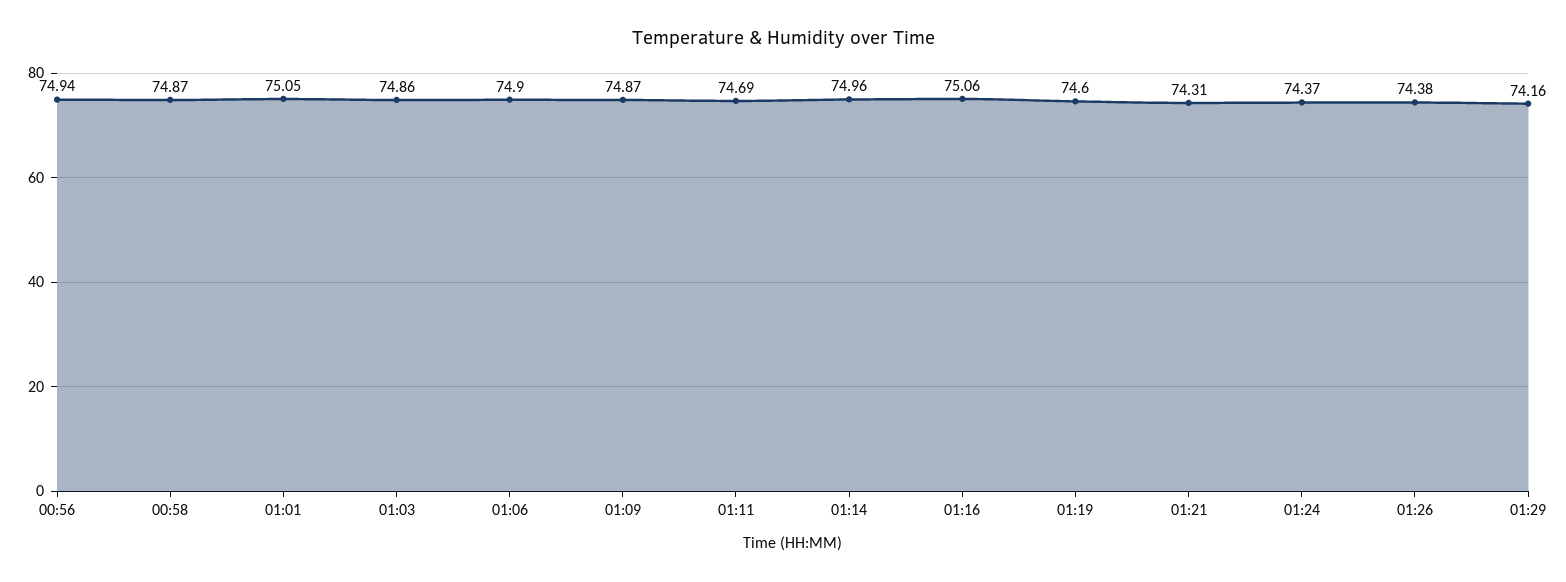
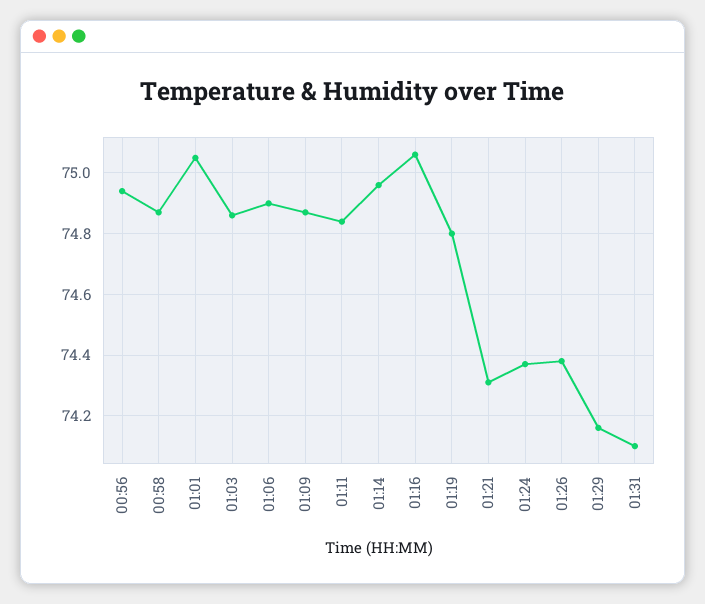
01:11: 74.69 -> 74.85
01:19: 74.6 -> 74.8
01:31: none -> 74.1

